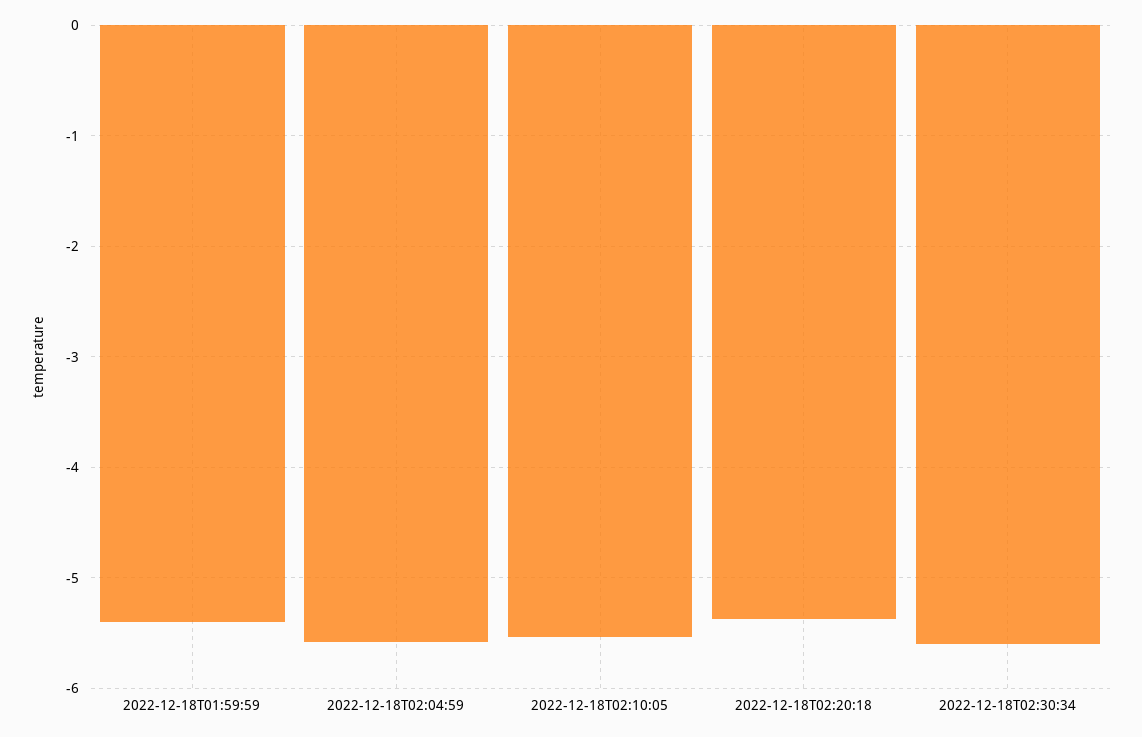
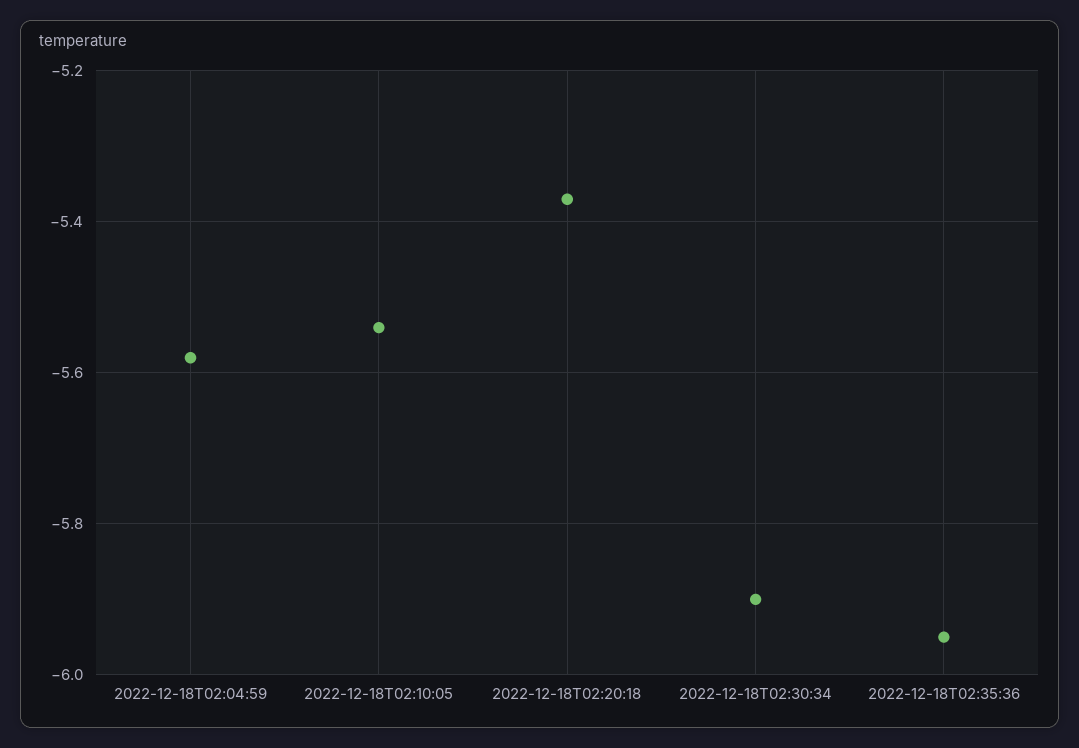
2022-12-18T01:59:59: -5.4 -> none
2022-12-18T02:30:34: -5.6 -> -5.9
2022-12-18T02:35:36: none -> -5.95

